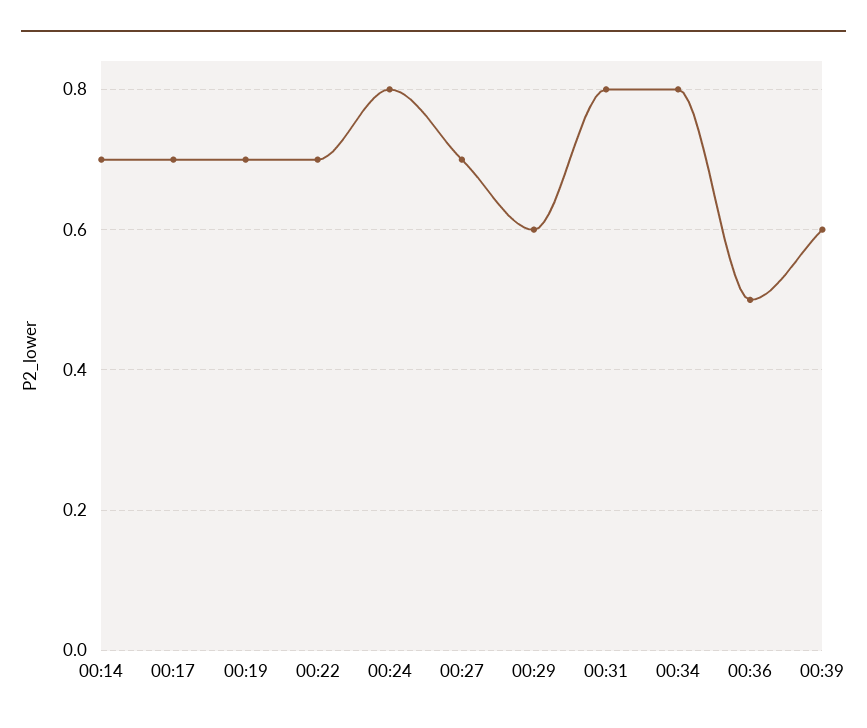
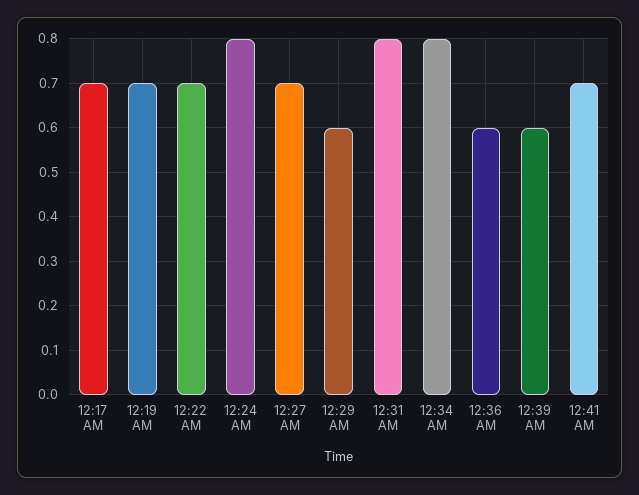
00:14: 0.7 -> none
00:36: 0.5 -> 0.6
12:41 AM: none -> 0.7

